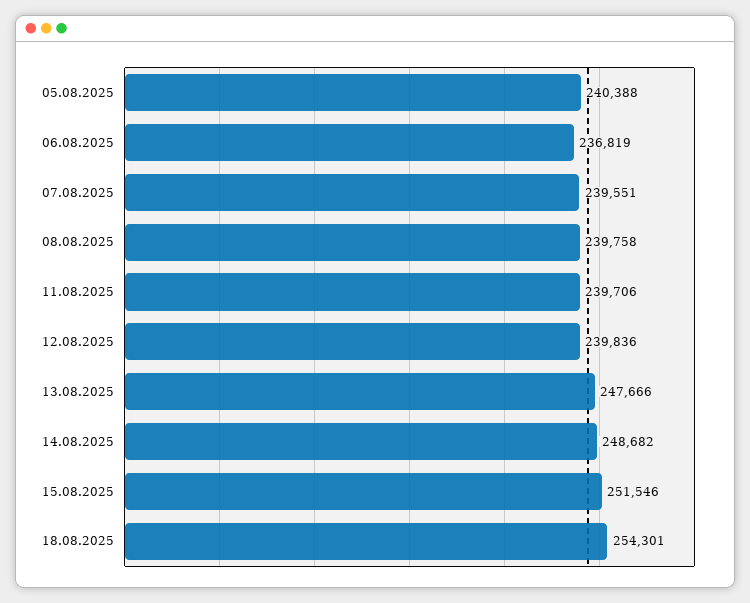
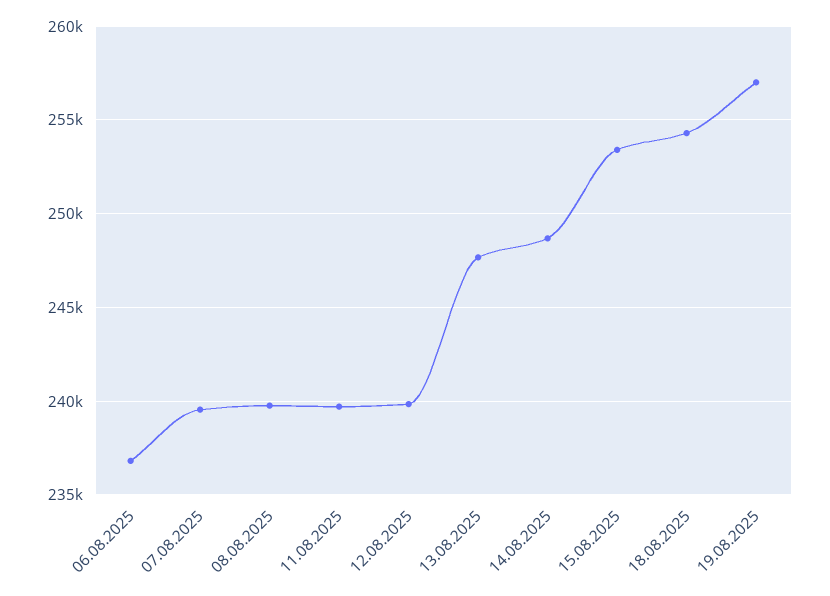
05.08.2025: 240388 -> none
15.08.2025: 251546 -> 253500
19.08.2025: none -> 257000

